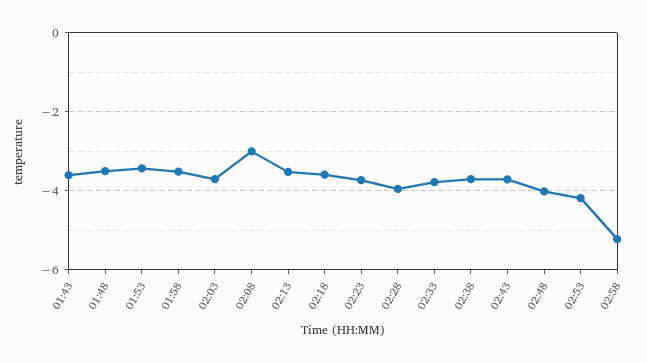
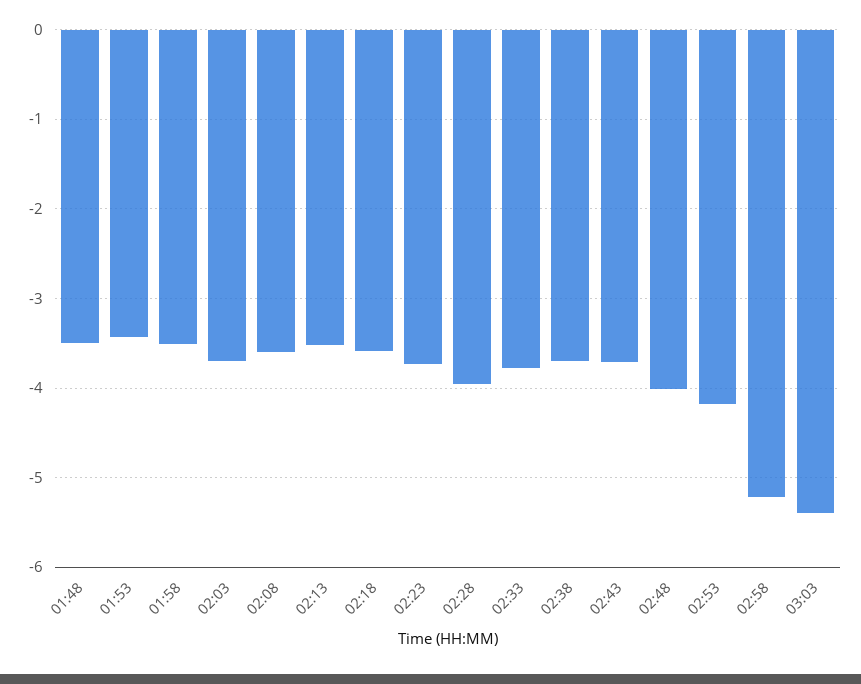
01:43: -3.6 -> none
02:08: -3 -> -3.6
03:03: none -> -5.4

